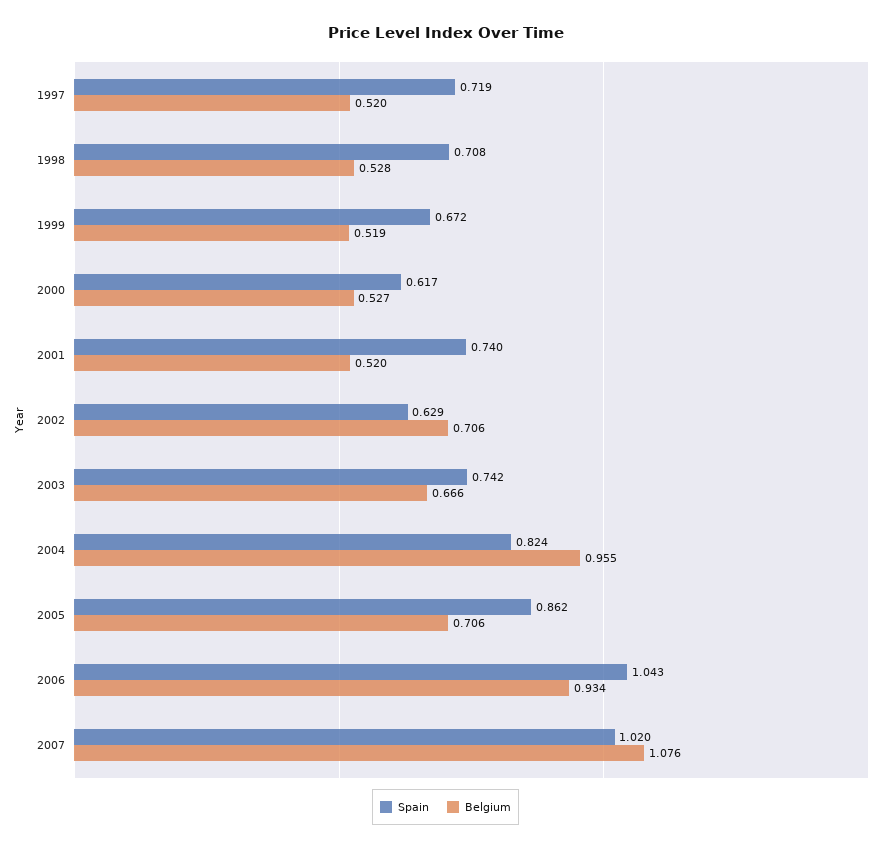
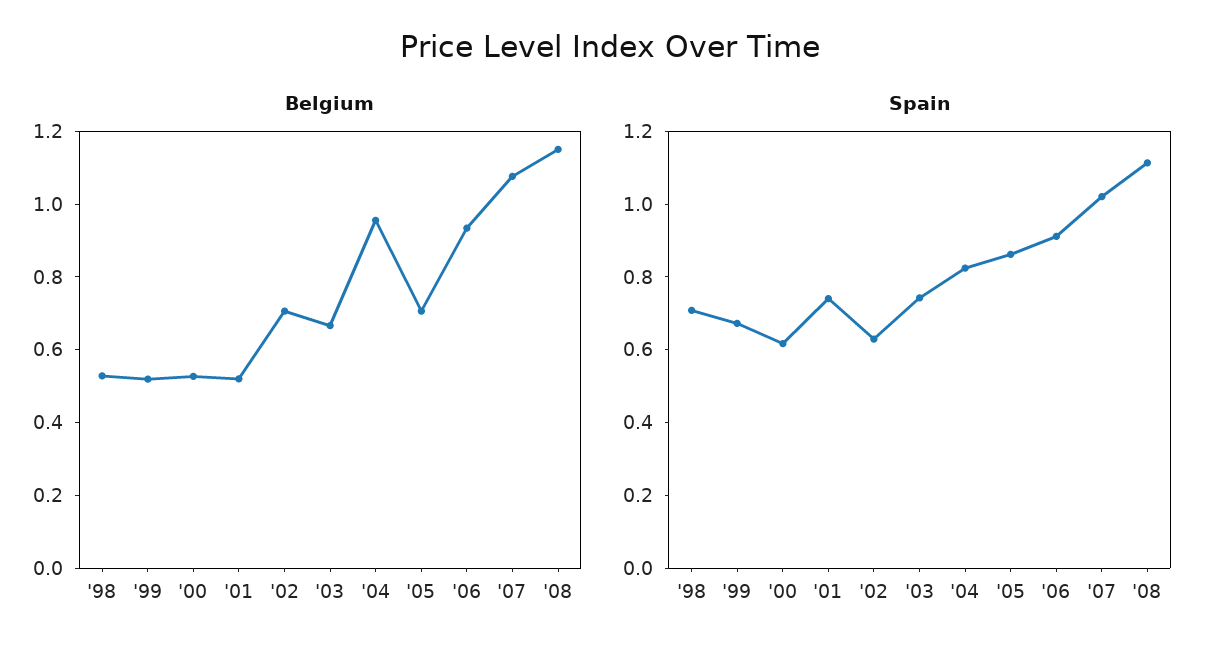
Spain, 1997: 0.719 -> none
Belgium, 1997: 0.52 -> none
Spain, 2006: 1.043 -> 0.9
Belgium, '08: none -> 1.15
Spain, '08: none -> 1.1

